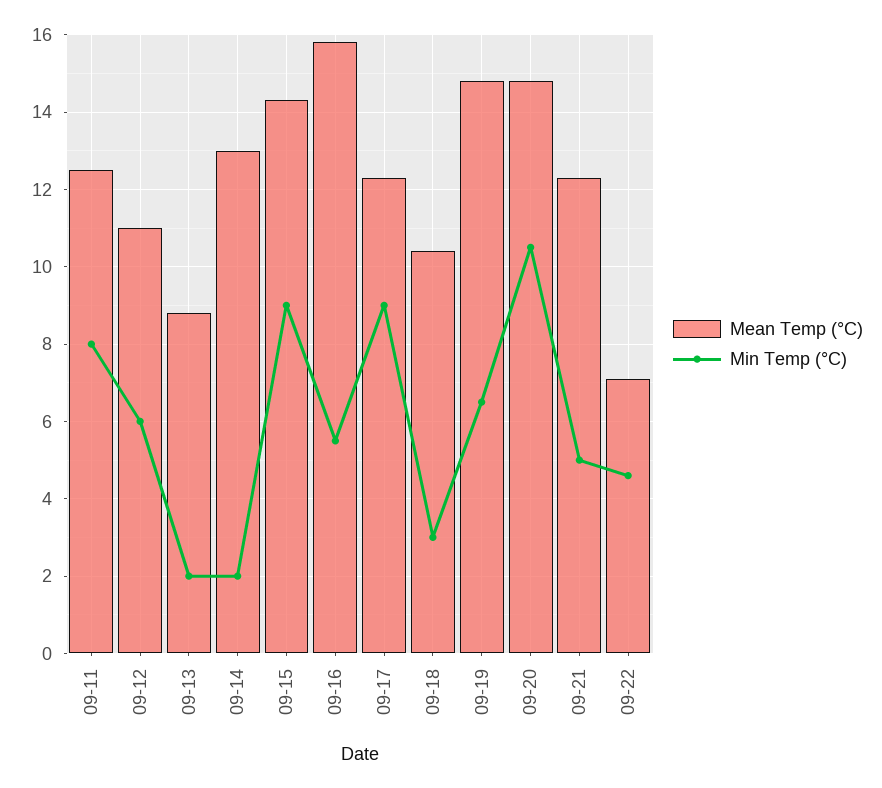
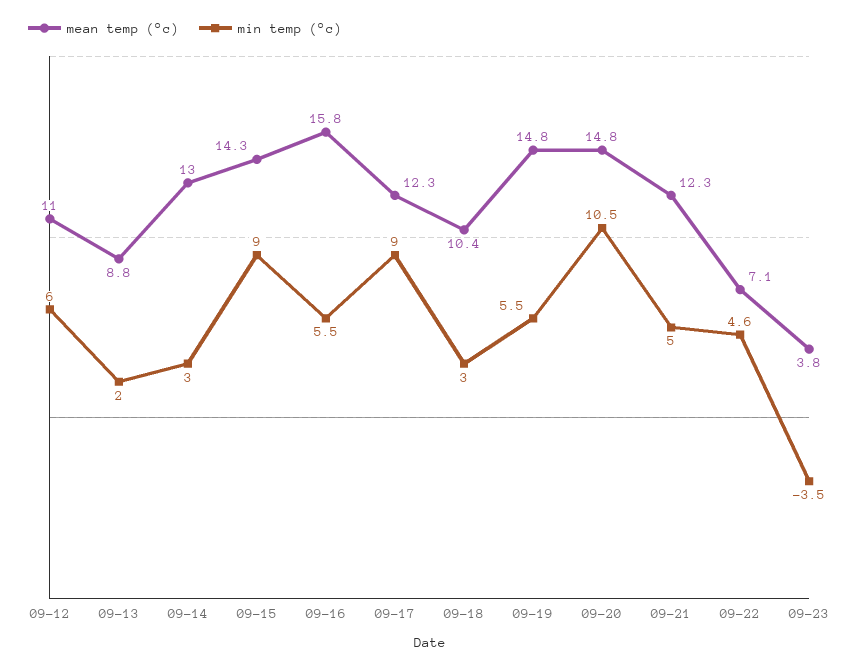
Mean Temp (°C), 09-11: 12.5 -> none
Min Temp (°C), 09-11: 8 -> none
Min Temp (°C), 09-14: 2 -> 3
Min Temp (°C), 09-19: 6.5 -> 5.5
Mean Temp (°C), 09-23: none -> 3.8
Min Temp (°C), 09-23: none -> -3.5

